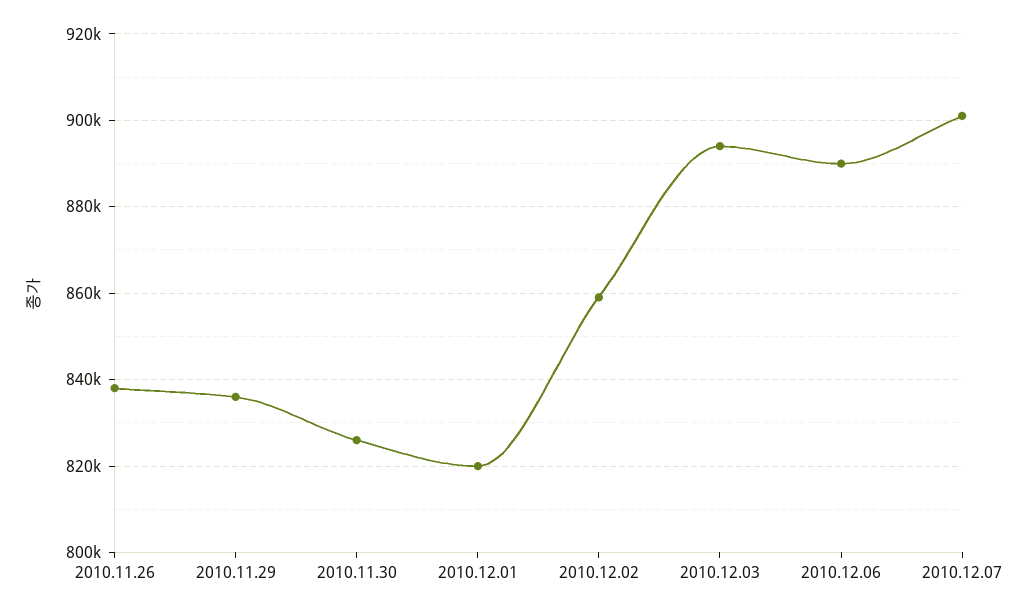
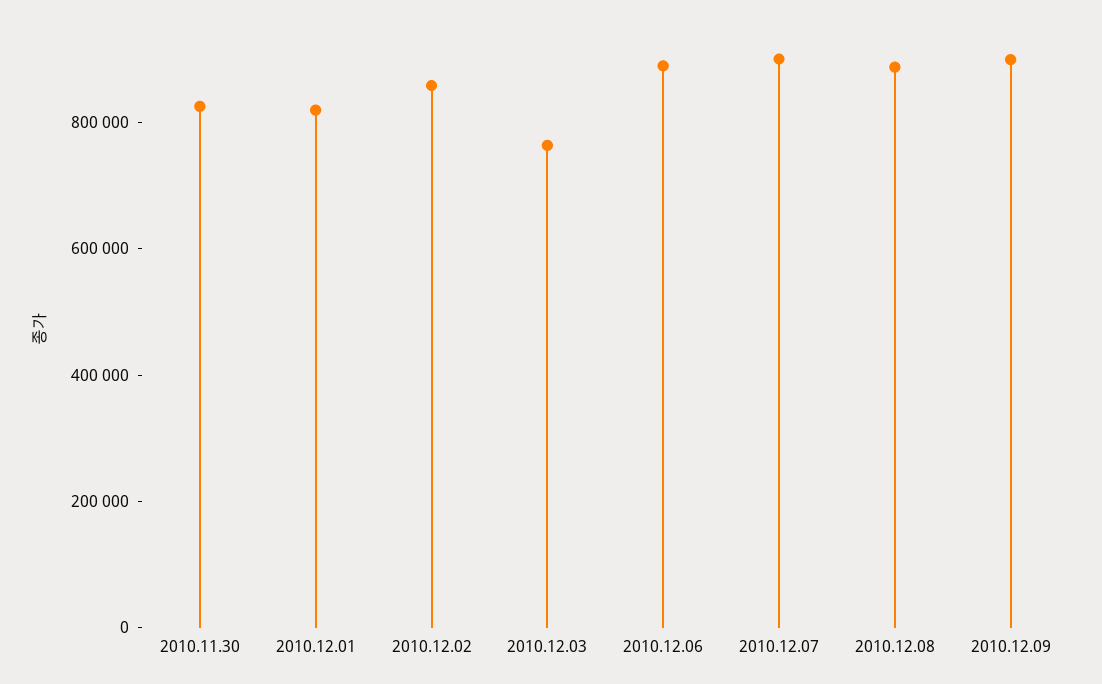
2010.11.26: 838000 -> none
2010.11.29: 836000 -> none
2010.12.03: 894000 -> 750000
2010.12.08: none -> 900000
2010.12.09: none -> 900000

